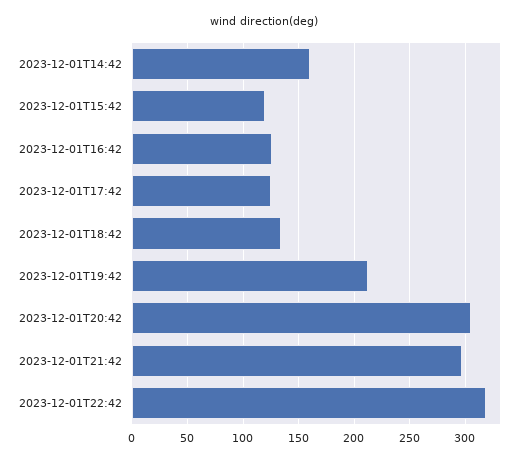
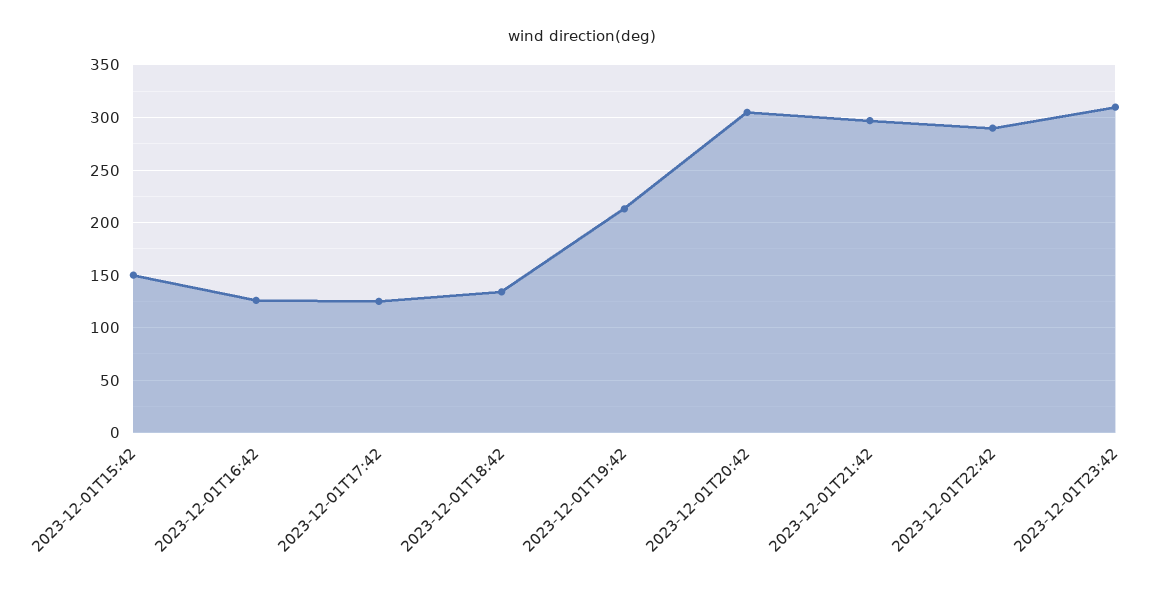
2023-12-01T14:42: 160 -> none
2023-12-01T15:42: 120 -> 150
2023-12-01T22:42: 320 -> 290
2023-12-01T23:42: none -> 310

